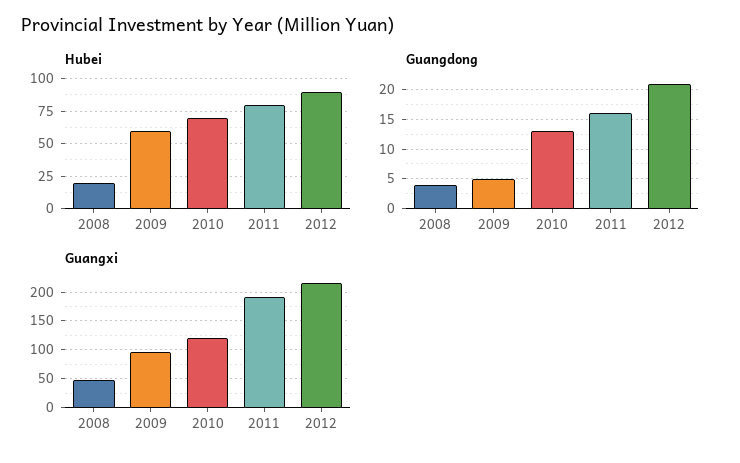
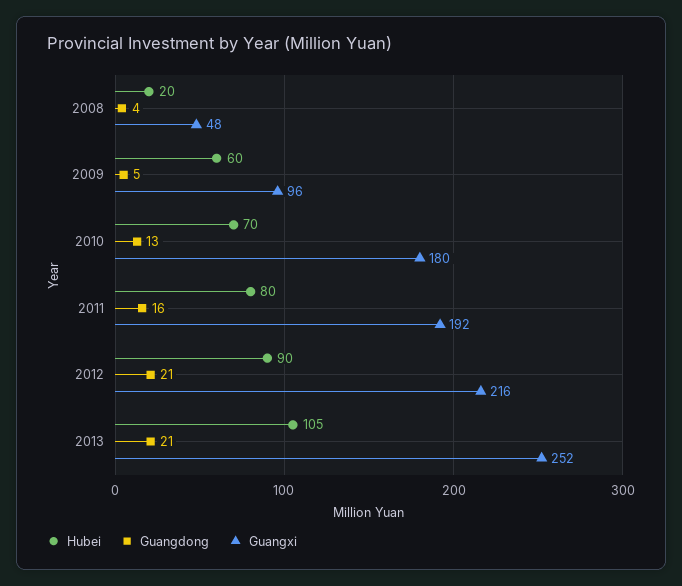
Guangxi, 2010: 125 -> 180
Hubei, 2013: none -> 105
Guangdong, 2013: none -> 21
Guangxi, 2013: none -> 252

